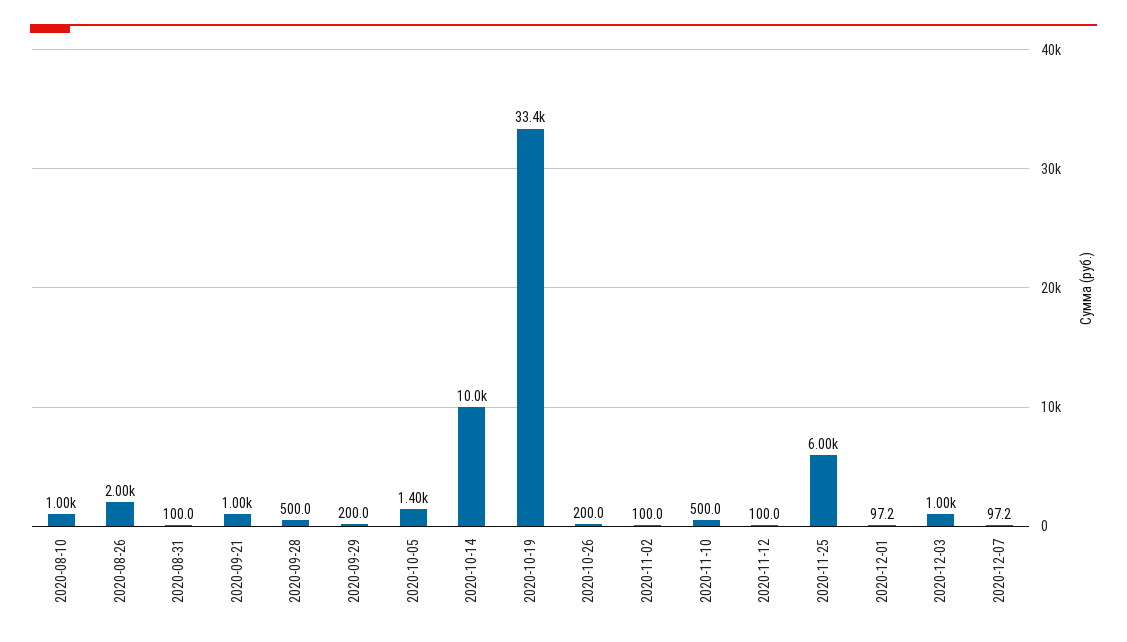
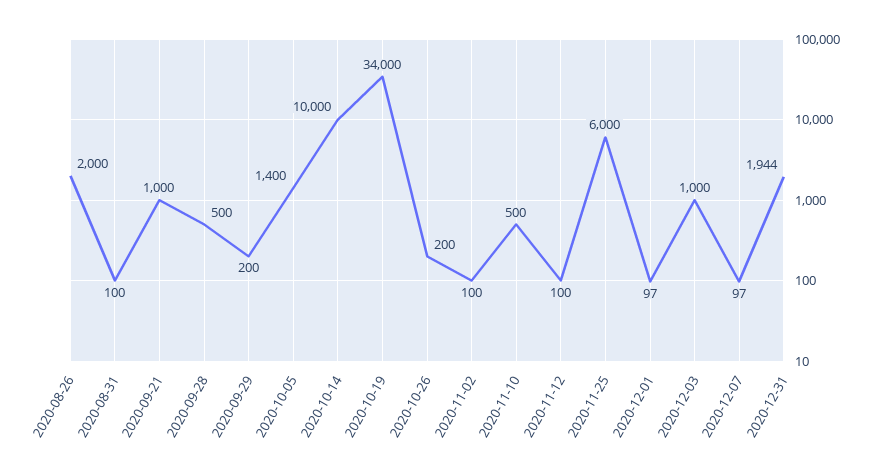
2020-08-10: 1000 -> none
2020-10-19: 33400 -> 34000
2020-12-31: none -> 1944

